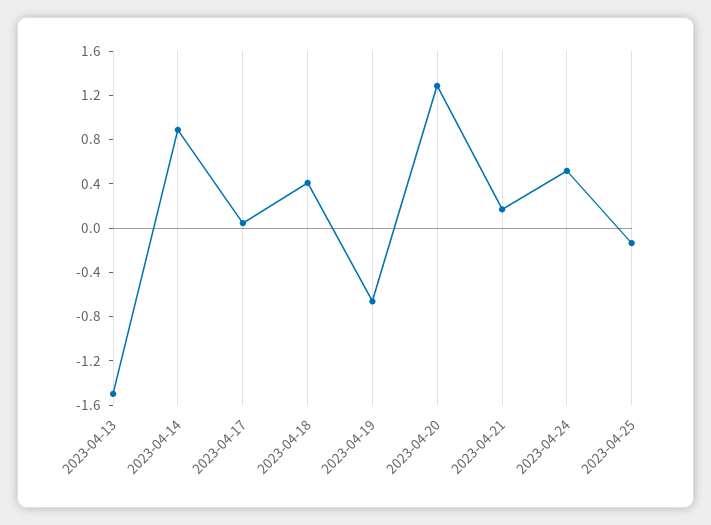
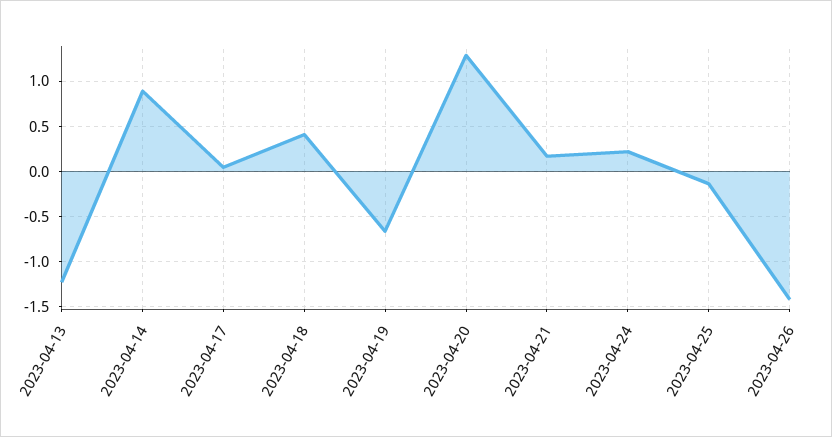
2023-04-13: -1.5 -> -1.2
2023-04-24: 0.5 -> 0.2
2023-04-26: none -> -1.4

